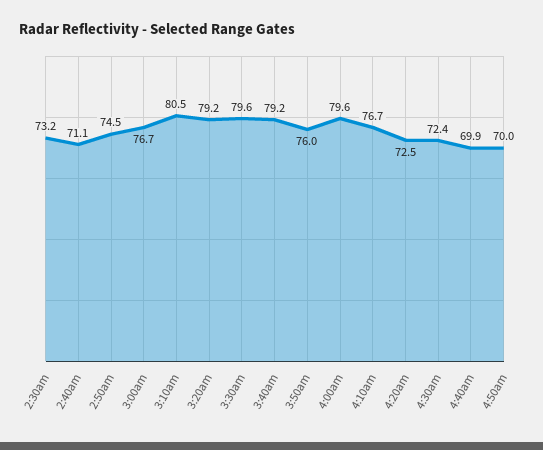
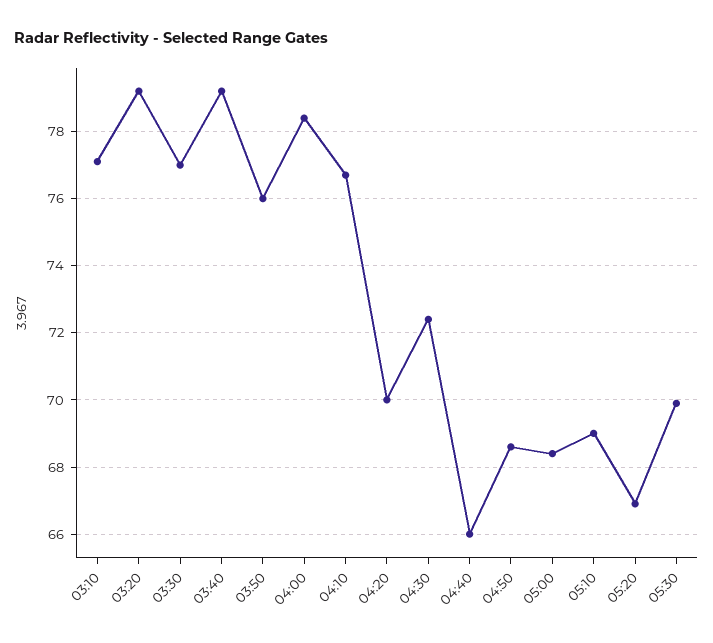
2:30am: 73.2 -> none
2:40am: 71.1 -> none
2:50am: 74.5 -> none
3:00am: 76.7 -> none
3:10am: 80.5 -> 77
3:30am: 79.6 -> 77
4:00am: 79.6 -> 78.5
4:20am: 72.5 -> 70
4:40am: 69.9 -> 66
4:50am: 70 -> 68.5
05:00: none -> 68.5
05:10: none -> 69
05:20: none -> 67
05:30: none -> 70

